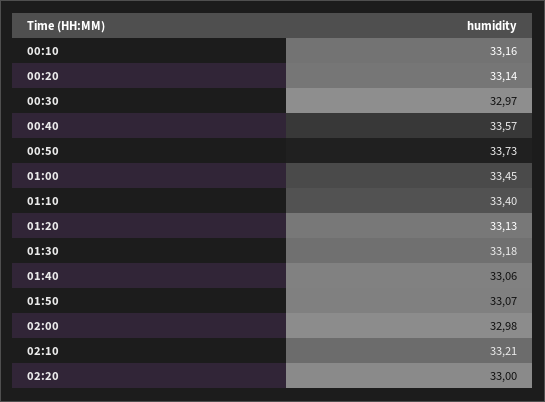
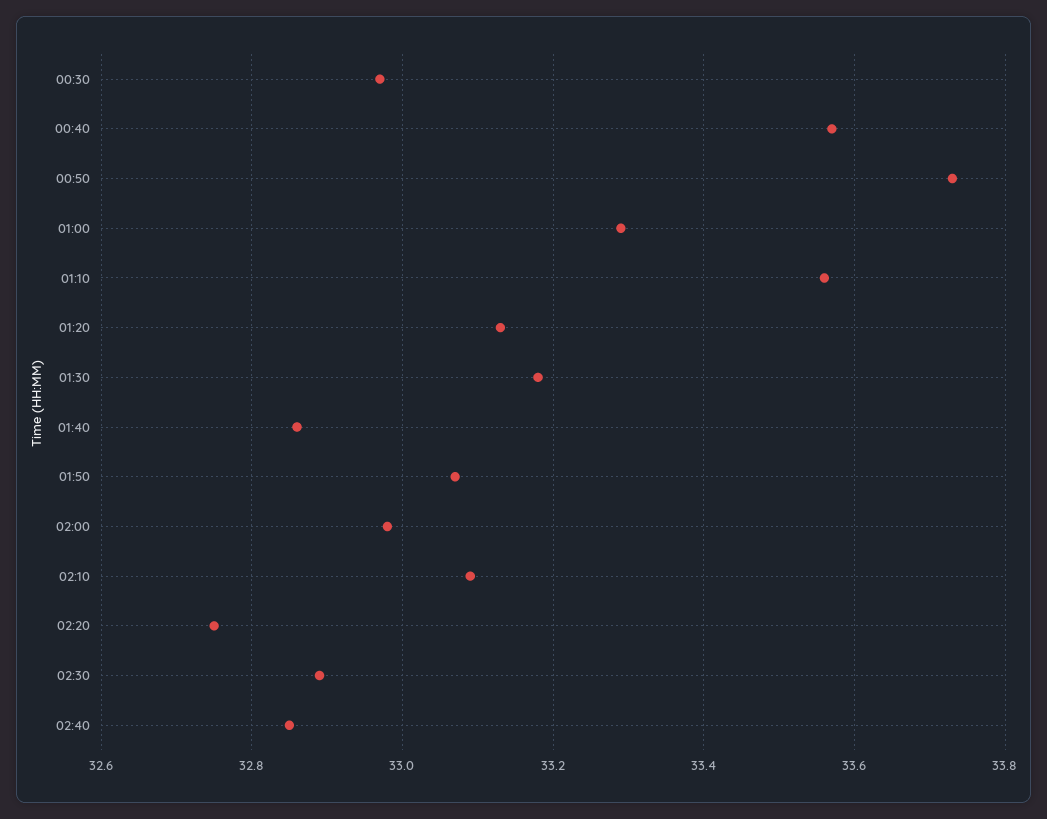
00:10: 33.16 -> none
00:20: 33.14 -> none
01:00: 33.45 -> 33.3
01:10: 33.4 -> 33.55
01:40: 33.06 -> 32.85
02:10: 33.21 -> 33.1
02:20: 33 -> 32.75
02:30: none -> 32.9
02:40: none -> 32.85

